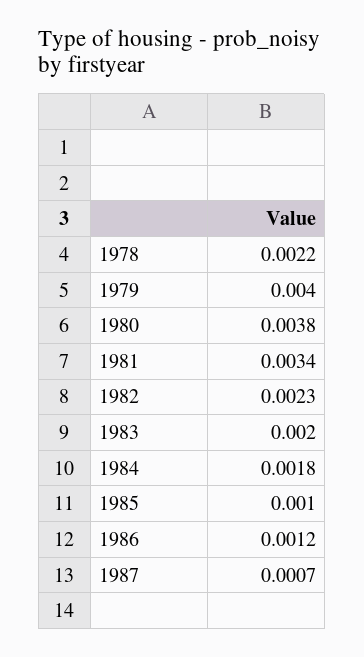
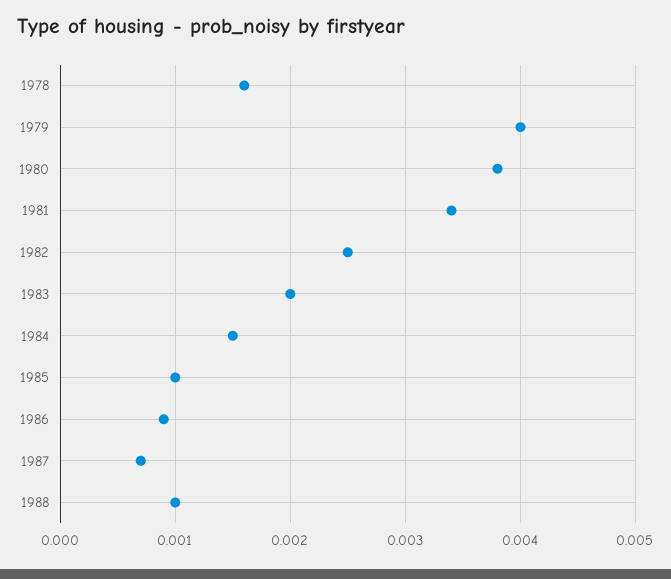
1978: 0.0022 -> 0.0016
1982: 0.0023 -> 0.0025
1984: 0.0018 -> 0.0015
1986: 0.0012 -> 0.0009
1988: none -> 0.001

